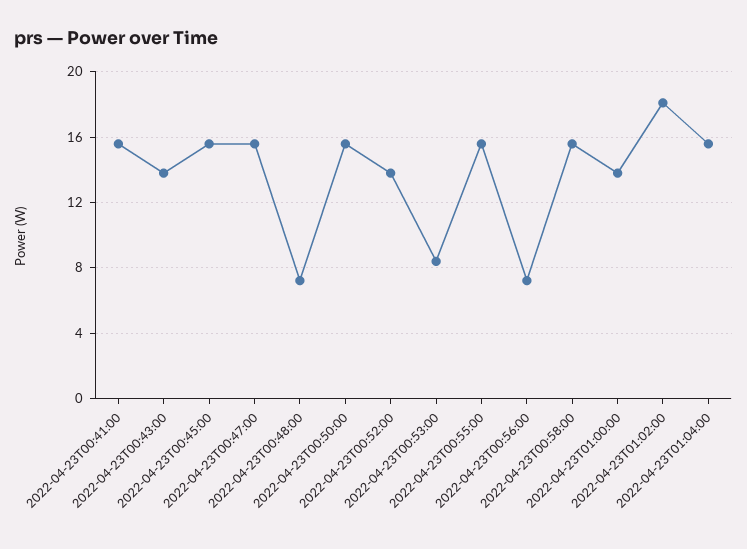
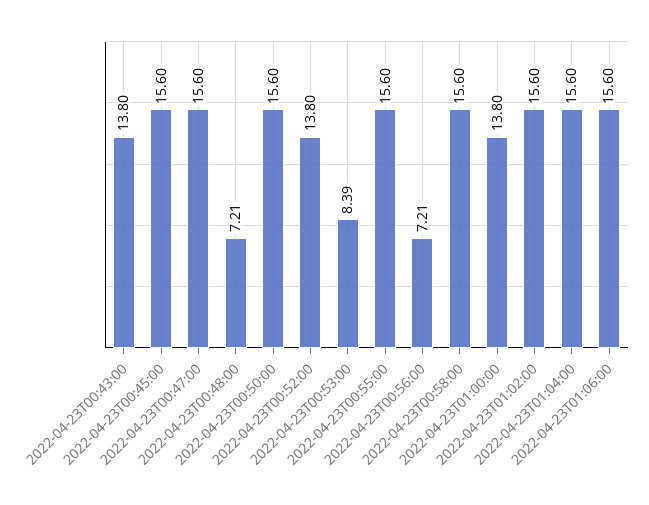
2022-04-23T00:41:00: 15.5 -> none
2022-04-23T01:02:00: 18 -> 15.6
2022-04-23T01:06:00: none -> 15.6

